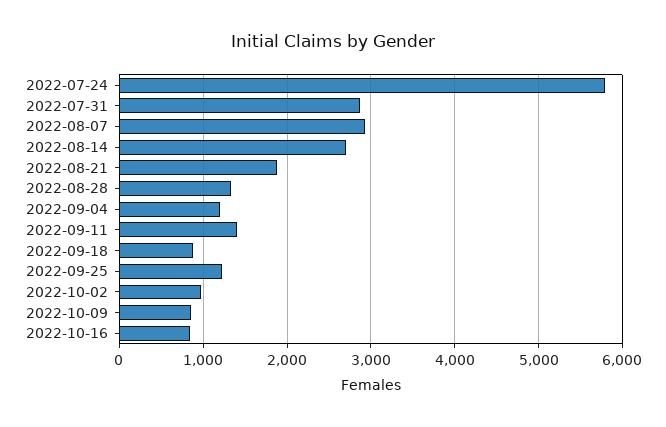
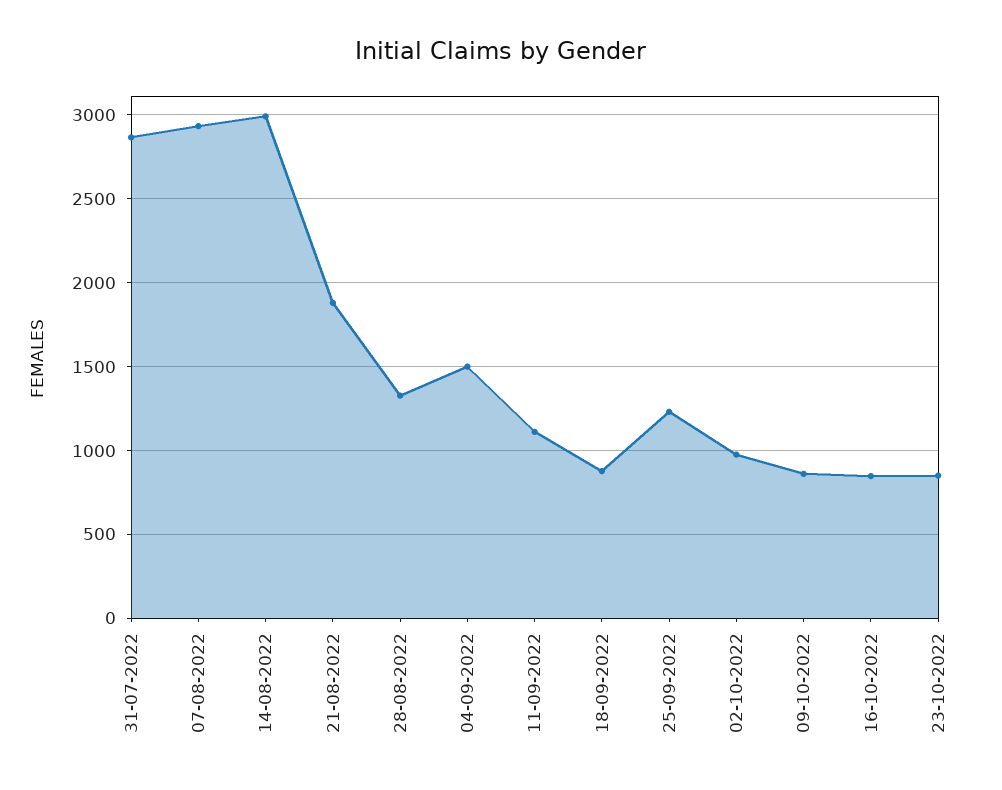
2022-07-24: 5800 -> none
2022-08-14: 2700 -> 3000
2022-09-04: 1200 -> 1500
2022-09-11: 1400 -> 1100
23-10-2022: none -> 850

